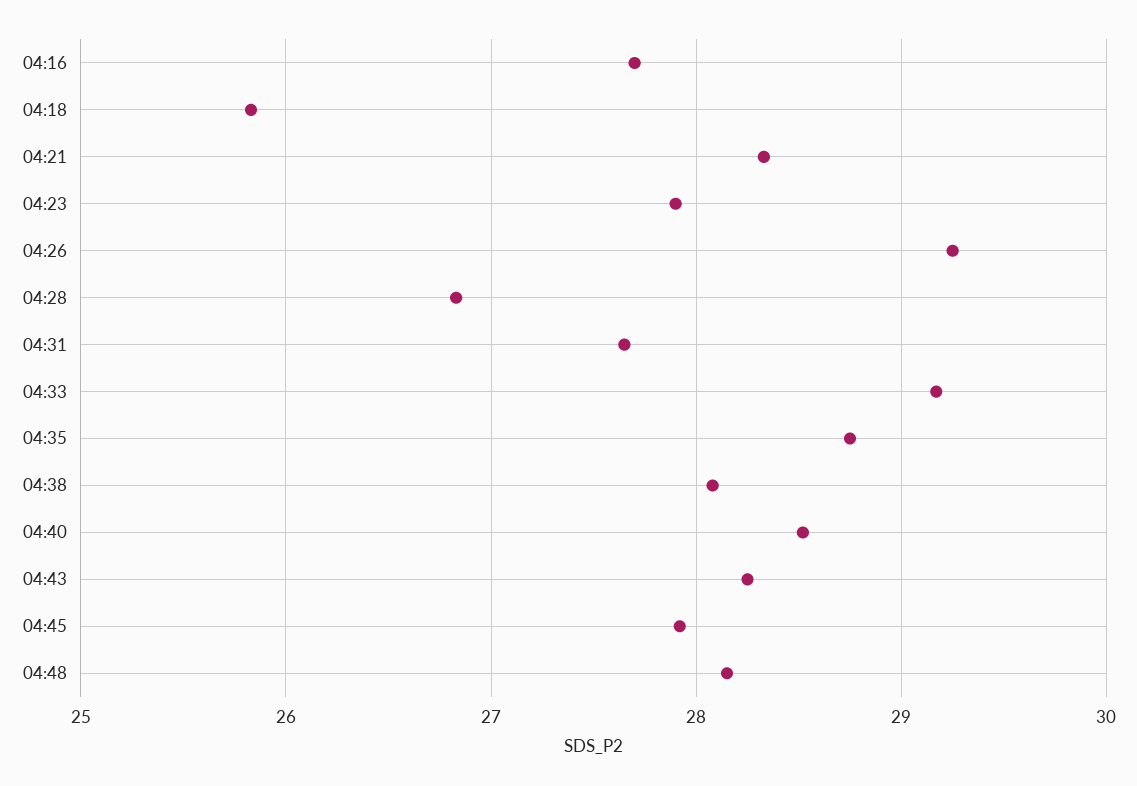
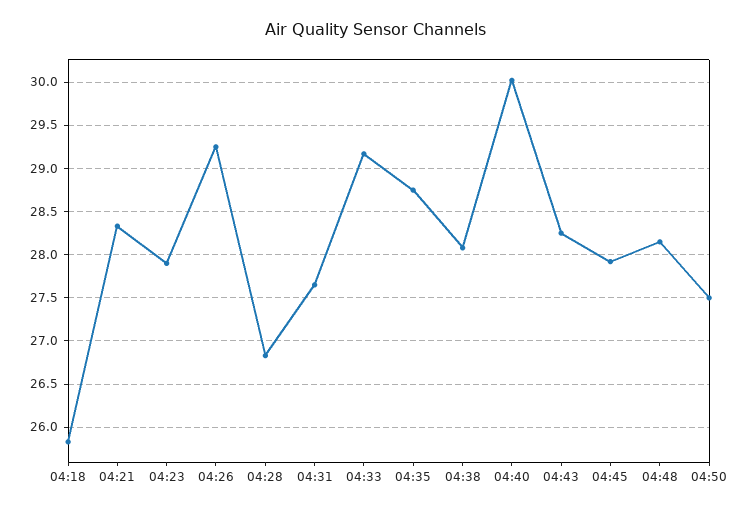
04:16: 27.7 -> none
04:40: 28.5 -> 30
04:50: none -> 27.5

